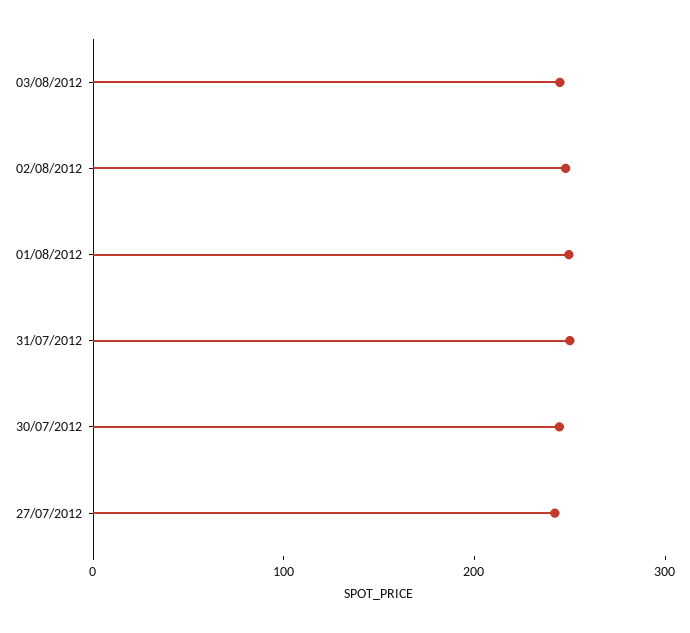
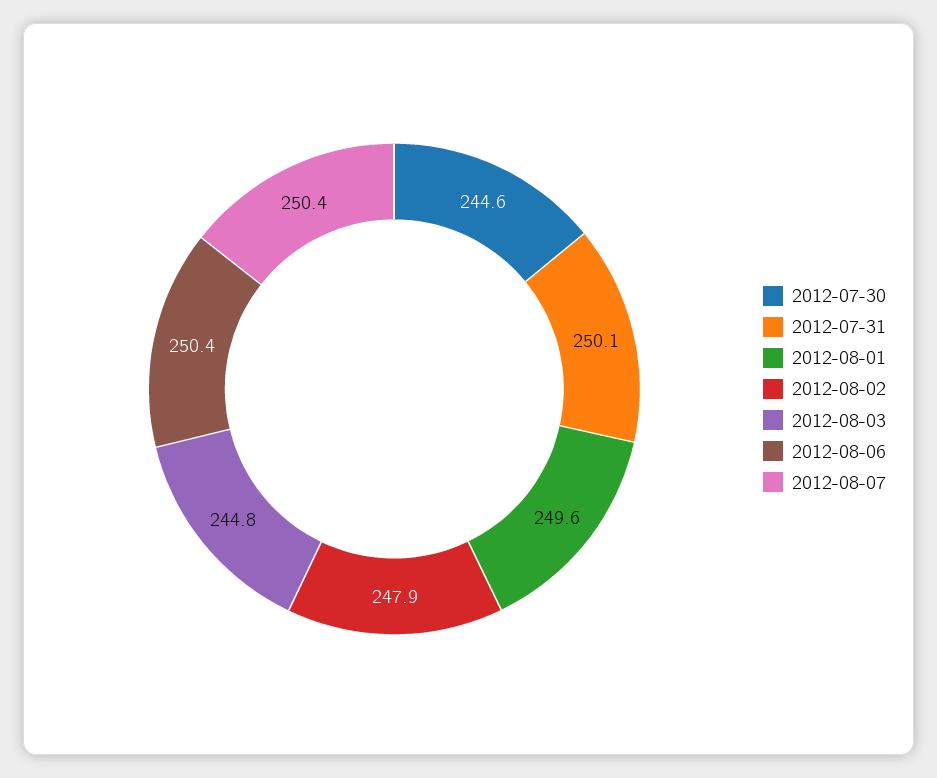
27/07/2012: 240 -> none
2012-08-06: none -> 250.4
2012-08-07: none -> 250.4

